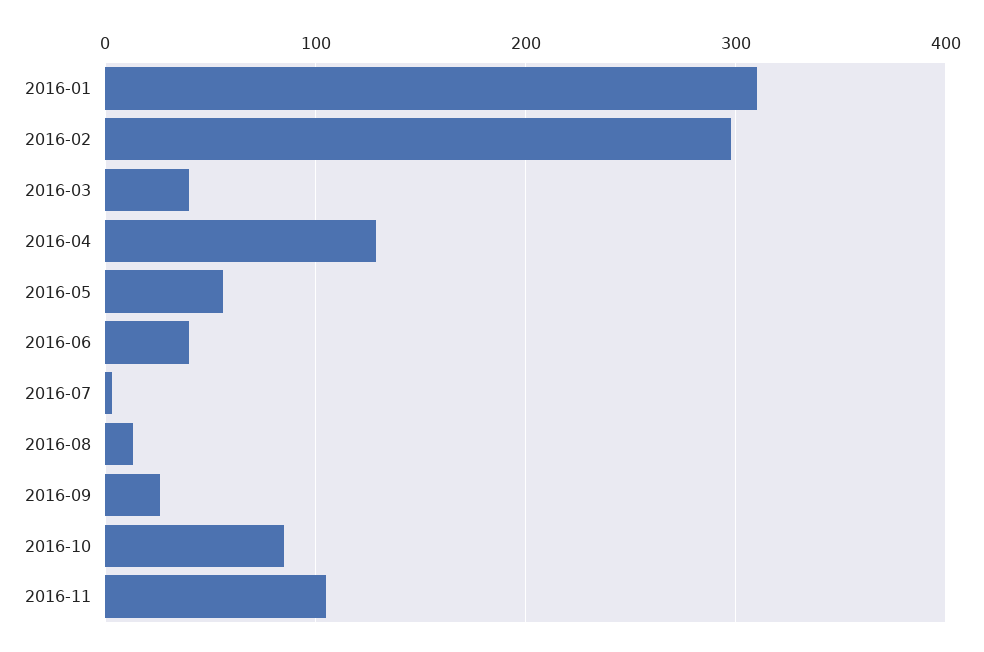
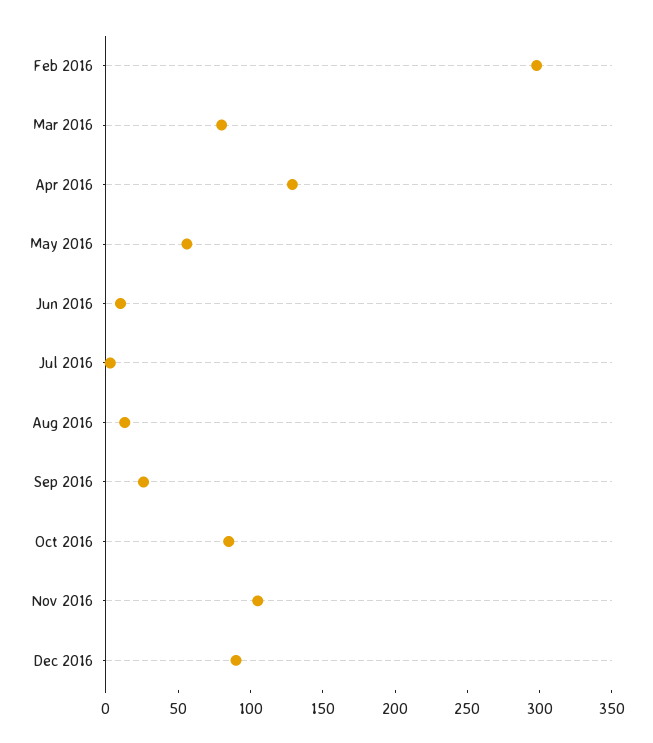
2016-01: 310 -> none
2016-03: 40 -> 80
2016-06: 40 -> 10
Dec 2016: none -> 90

